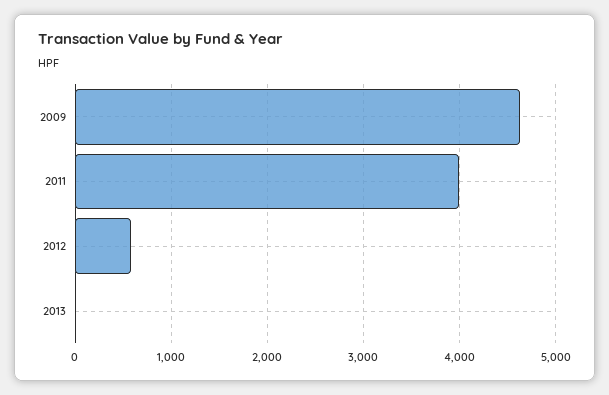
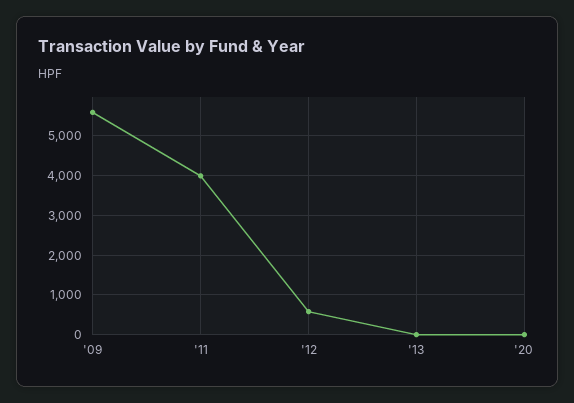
2009: 4600 -> 5600
'20: none -> 0

